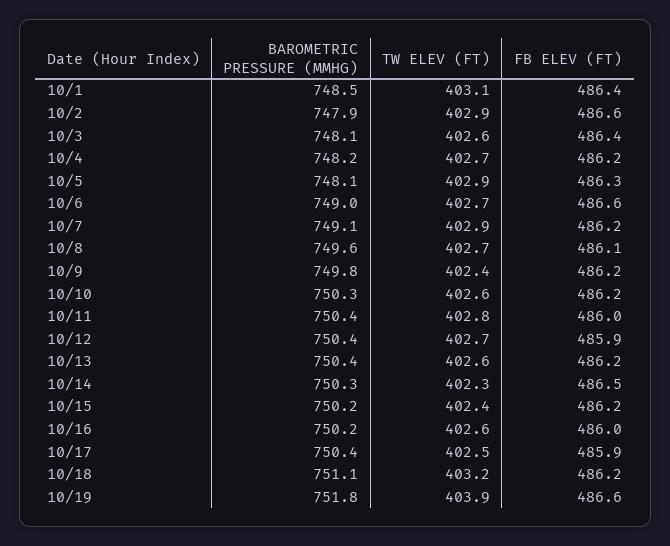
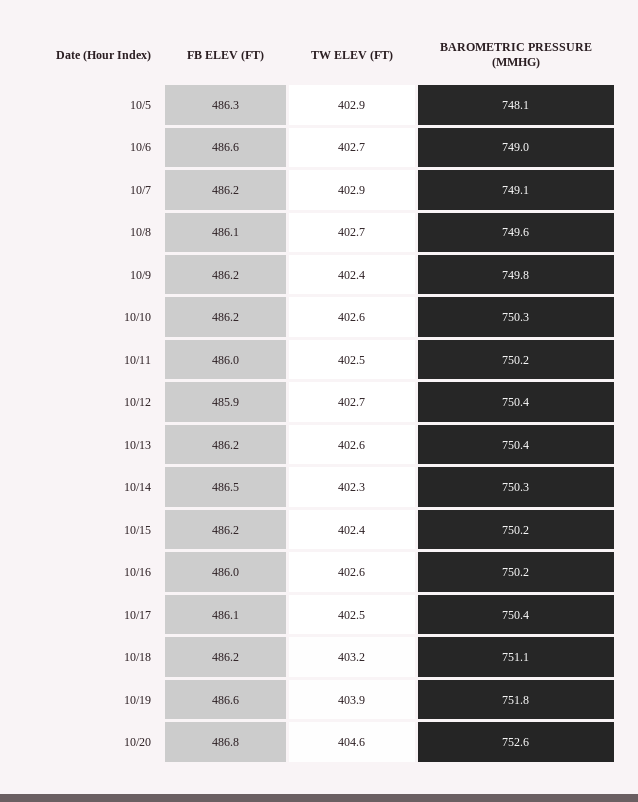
BAROMETRIC PRESSURE (MMHG), 10/1: 748.5 -> none
TW ELEV (FT), 10/1: 403.1 -> none
FB ELEV (FT), 10/1: 486.4 -> none
BAROMETRIC PRESSURE (MMHG), 10/2: 747.9 -> none
TW ELEV (FT), 10/2: 402.9 -> none
FB ELEV (FT), 10/2: 486.6 -> none
BAROMETRIC PRESSURE (MMHG), 10/3: 748.1 -> none
TW ELEV (FT), 10/3: 402.6 -> none
FB ELEV (FT), 10/3: 486.4 -> none
BAROMETRIC PRESSURE (MMHG), 10/4: 748.2 -> none
TW ELEV (FT), 10/4: 402.7 -> none
FB ELEV (FT), 10/4: 486.2 -> none
BAROMETRIC PRESSURE (MMHG), 10/11: 750.4 -> 750.2
TW ELEV (FT), 10/11: 402.8 -> 402.5
FB ELEV (FT), 10/17: 485.9 -> 486.1
FB ELEV (FT), 10/20: none -> 486.8
TW ELEV (FT), 10/20: none -> 404.6
BAROMETRIC PRESSURE (MMHG), 10/20: none -> 752.6

